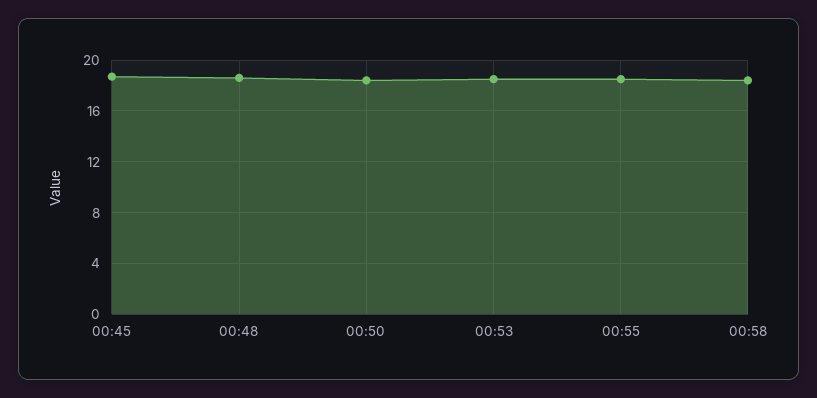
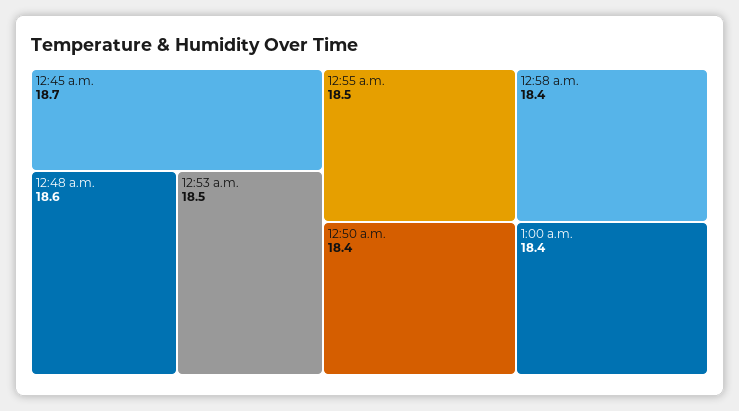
1:00 a.m.: none -> 18.4

